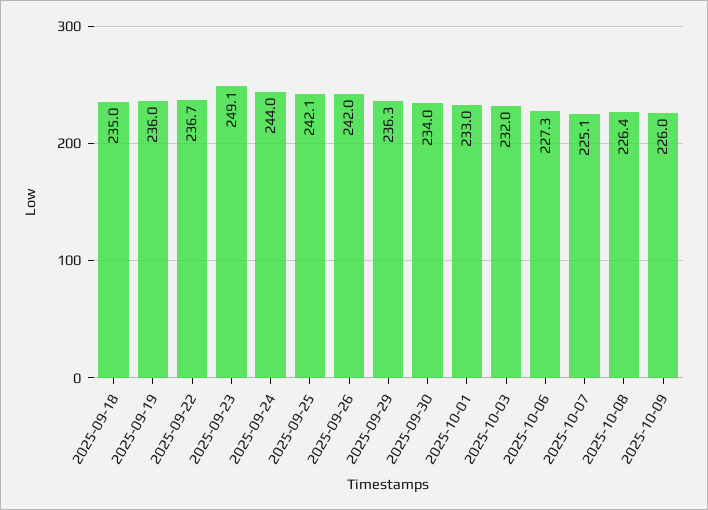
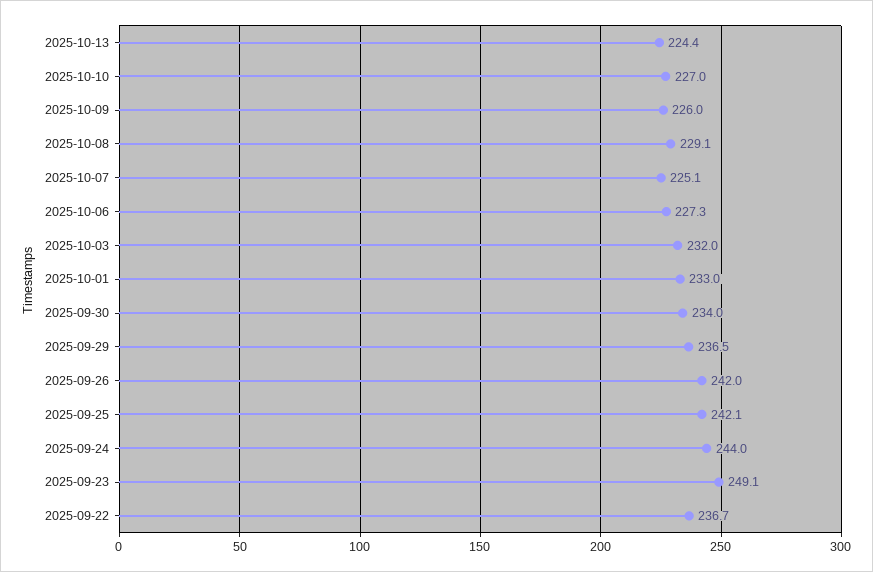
2025-09-18: 235 -> none
2025-09-19: 236 -> none
2025-09-29: 236.3 -> 236.5
2025-10-08: 226.4 -> 229.1
2025-10-13: none -> 224.4
2025-10-10: none -> 227

